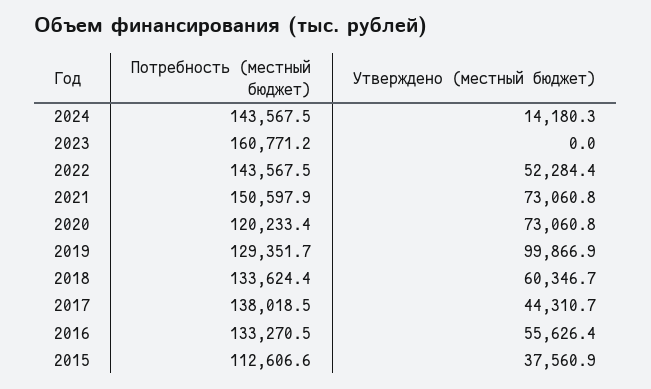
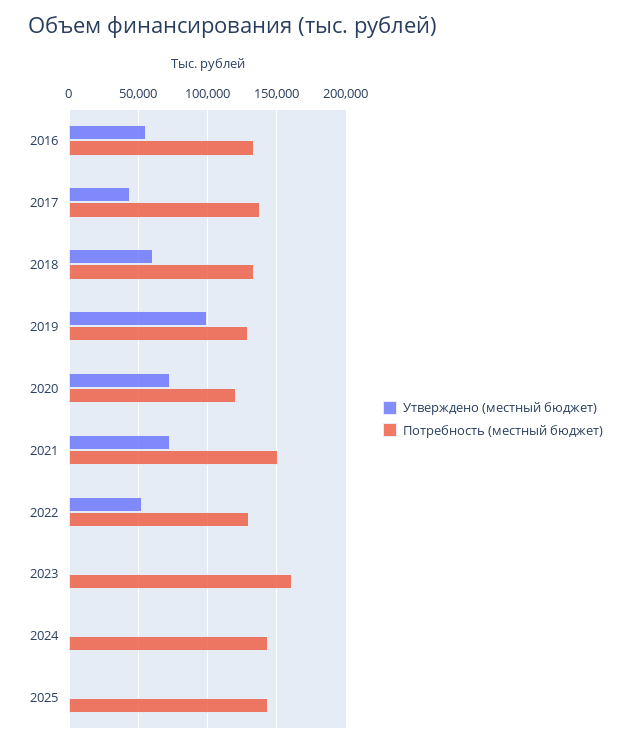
Утверждено (местный бюджет), 2024: 14180.3 -> 0
Потребность (местный бюджет), 2022: 143567.5 -> 130000
Потребность (местный бюджет), 2015: 112606.6 -> none
Утверждено (местный бюджет), 2015: 37560.9 -> none
Утверждено (местный бюджет), 2025: none -> 0
Потребность (местный бюджет), 2025: none -> 145000

